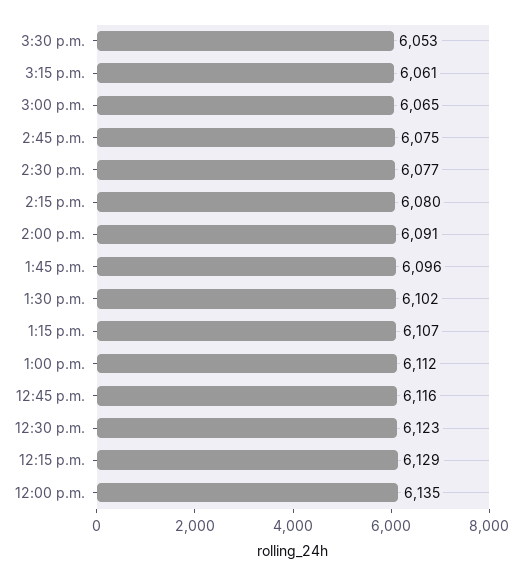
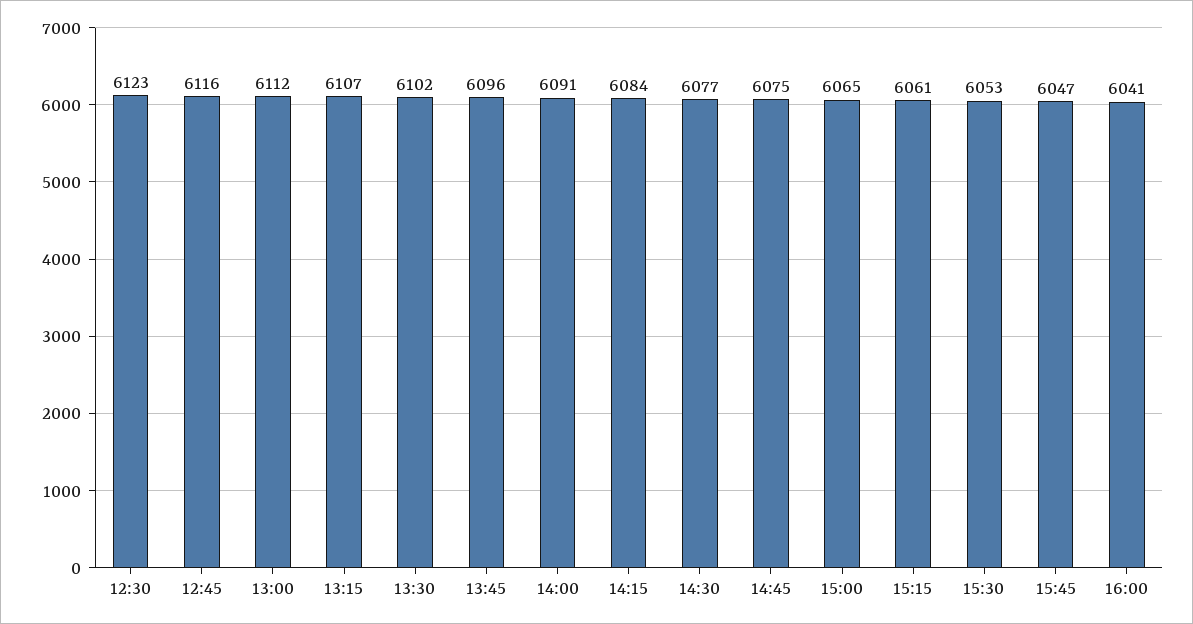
2:15 p.m.: 6080 -> 6084
12:15 p.m.: 6129 -> none
12:00 p.m.: 6135 -> none
15:45: none -> 6047
16:00: none -> 6041

